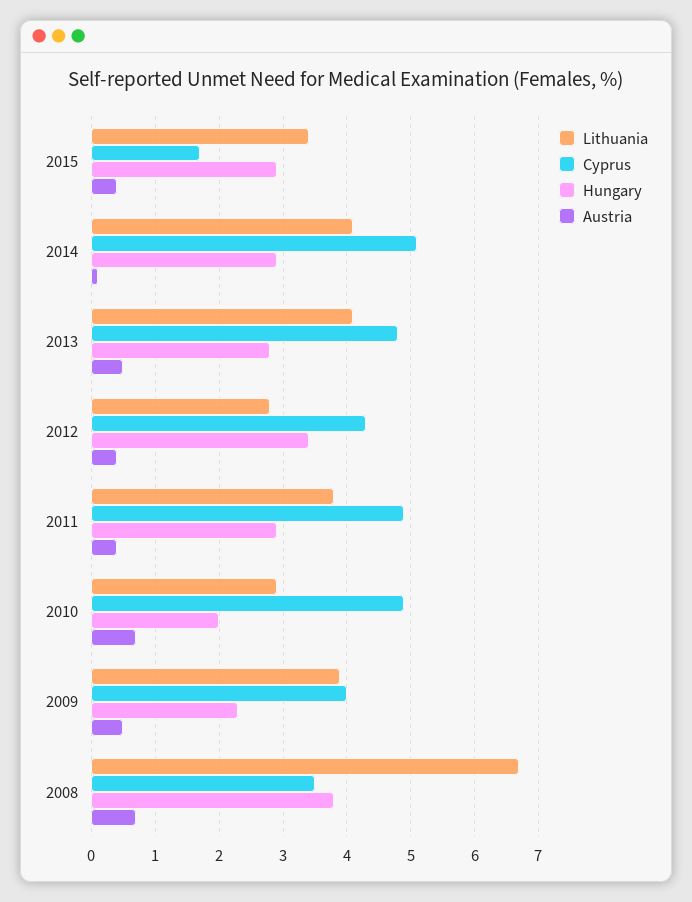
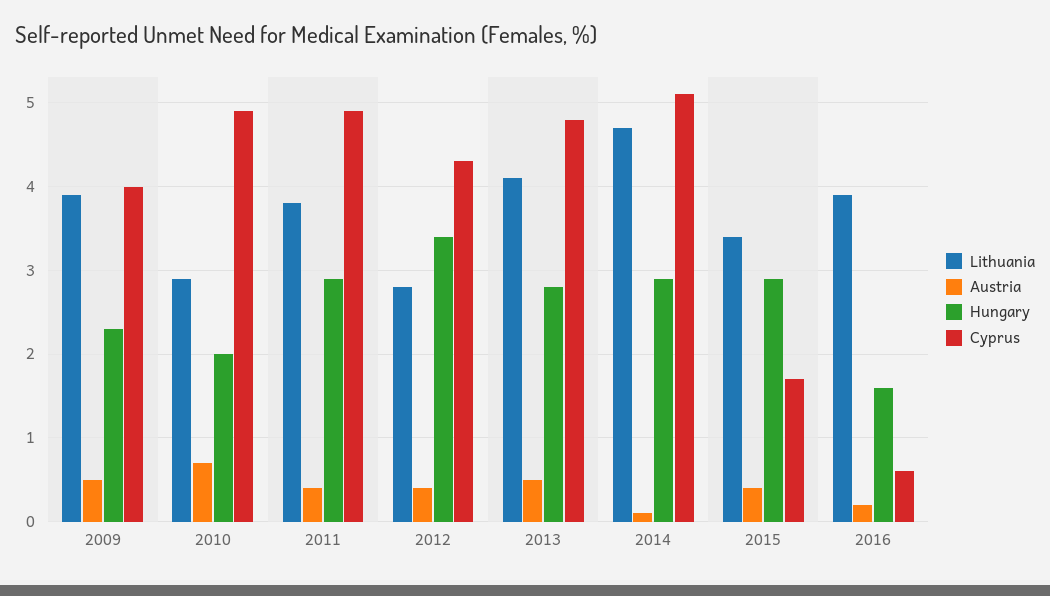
Lithuania, 2014: 4.1 -> 4.7
Lithuania, 2008: 6.7 -> none
Cyprus, 2008: 3.5 -> none
Hungary, 2008: 3.8 -> none
Austria, 2008: 0.7 -> none
Lithuania, 2016: none -> 3.9
Austria, 2016: none -> 0.2
Hungary, 2016: none -> 1.6
Cyprus, 2016: none -> 0.6

